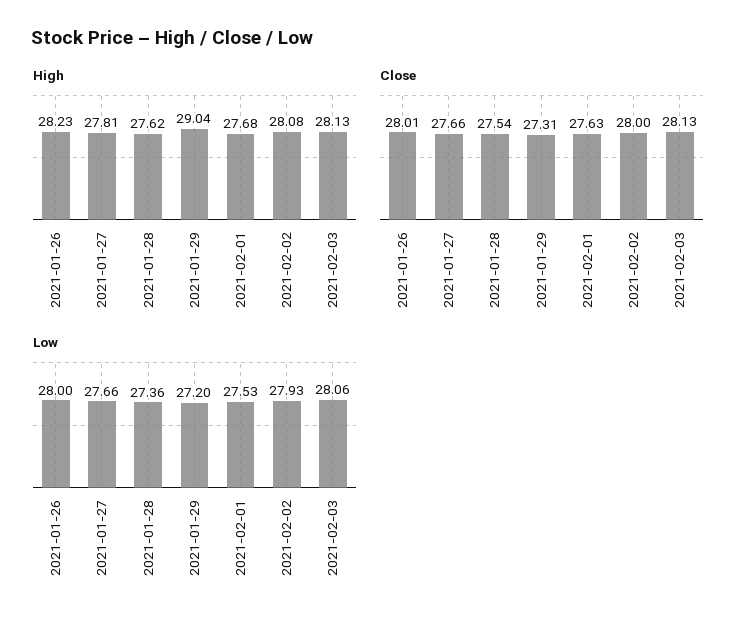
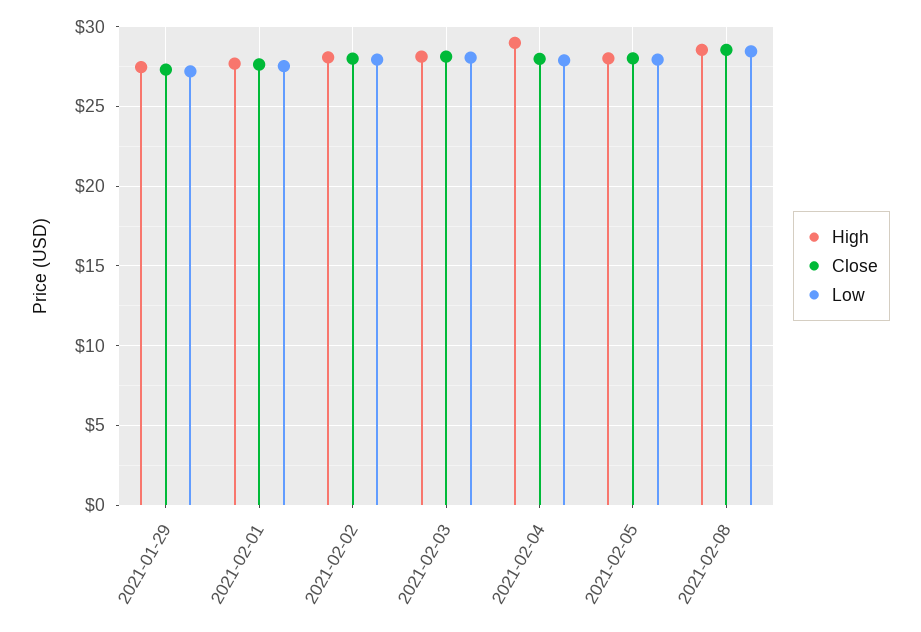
High, 2021-01-26: 28.23 -> none
High, 2021-01-27: 27.81 -> none
High, 2021-01-28: 27.62 -> none
High, 2021-01-29: 29.04 -> 27.5
Close, 2021-01-26: 28.01 -> none
Close, 2021-01-27: 27.66 -> none
Close, 2021-01-28: 27.54 -> none
Low, 2021-01-26: 28 -> none
Low, 2021-01-27: 27.66 -> none
Low, 2021-01-28: 27.36 -> none
High, 2021-02-04: none -> 29
Close, 2021-02-04: none -> 28
Low, 2021-02-04: none -> 28
High, 2021-02-05: none -> 28
Close, 2021-02-05: none -> 28
Low, 2021-02-05: none -> 28
High, 2021-02-08: none -> 28.5
Close, 2021-02-08: none -> 28.5
Low, 2021-02-08: none -> 28.5

